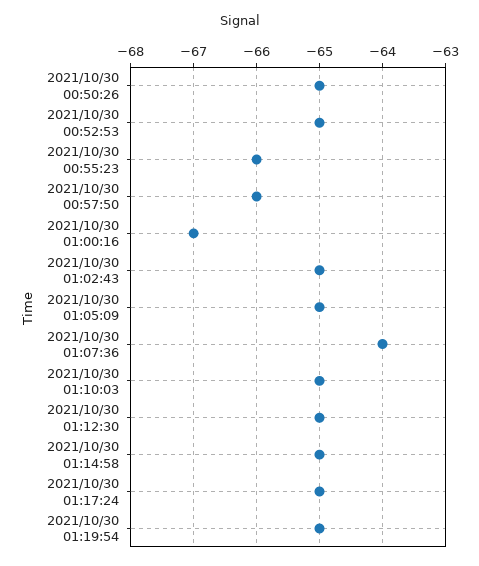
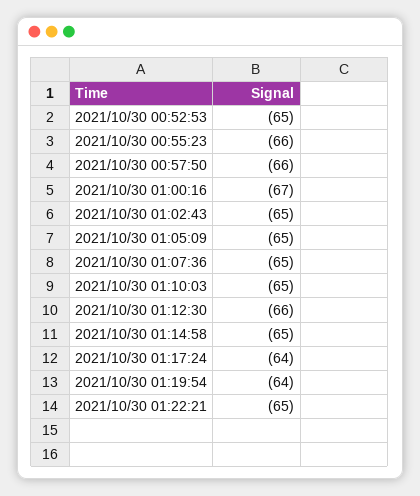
2021/10/30 00:50:26: -65 -> none
2021/10/30 01:07:36: -64 -> -65
2021/10/30 01:12:30: -65 -> -66
2021/10/30 01:17:24: -65 -> -64
2021/10/30 01:19:54: -65 -> -64
2021/10/30 01:22:21: none -> -65

